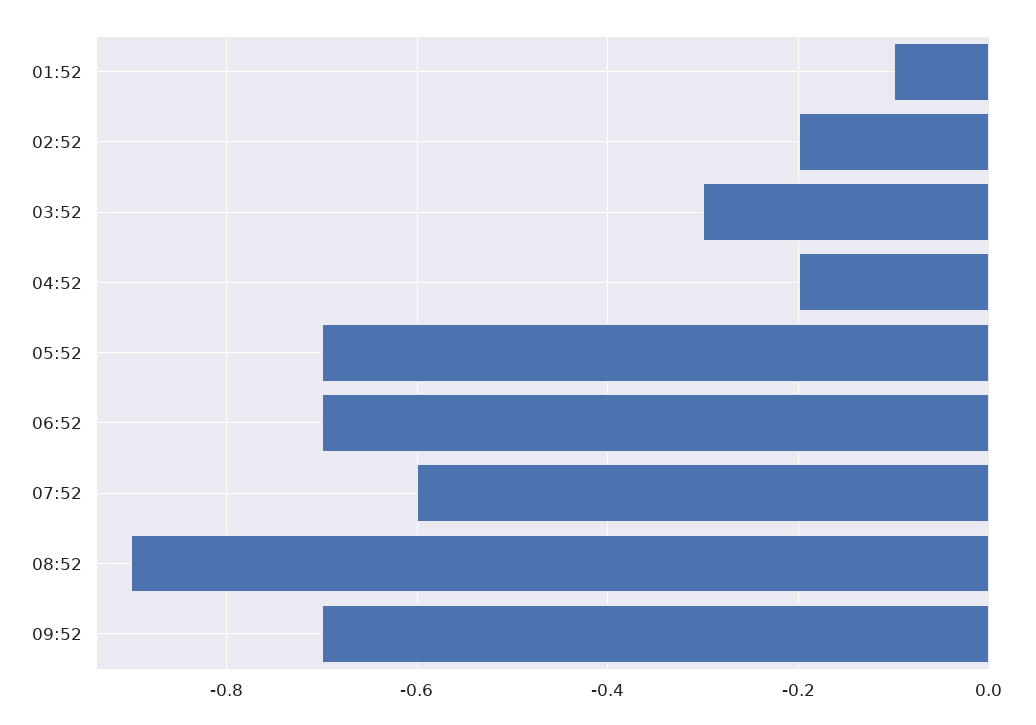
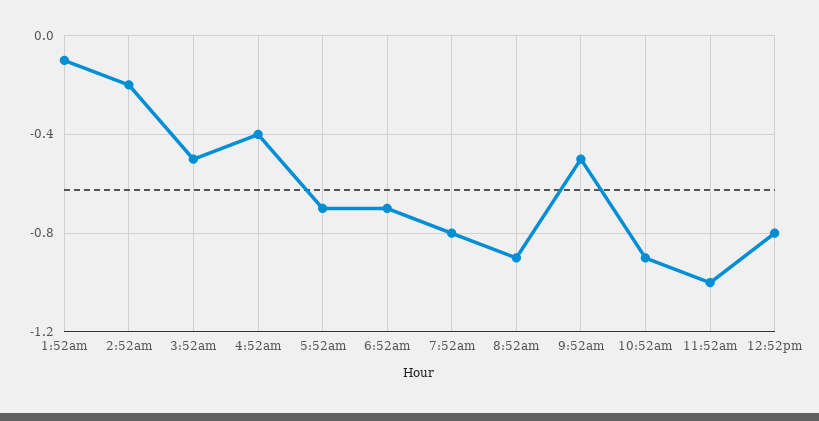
03:52: -0.3 -> -0.5
04:52: -0.2 -> -0.4
07:52: -0.6 -> -0.8
09:52: -0.7 -> -0.5
10:52am: none -> -0.9
11:52am: none -> -1
12:52pm: none -> -0.8

